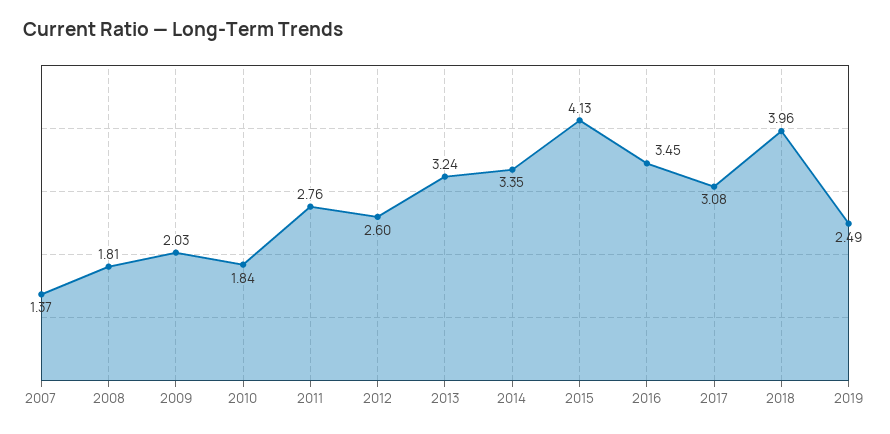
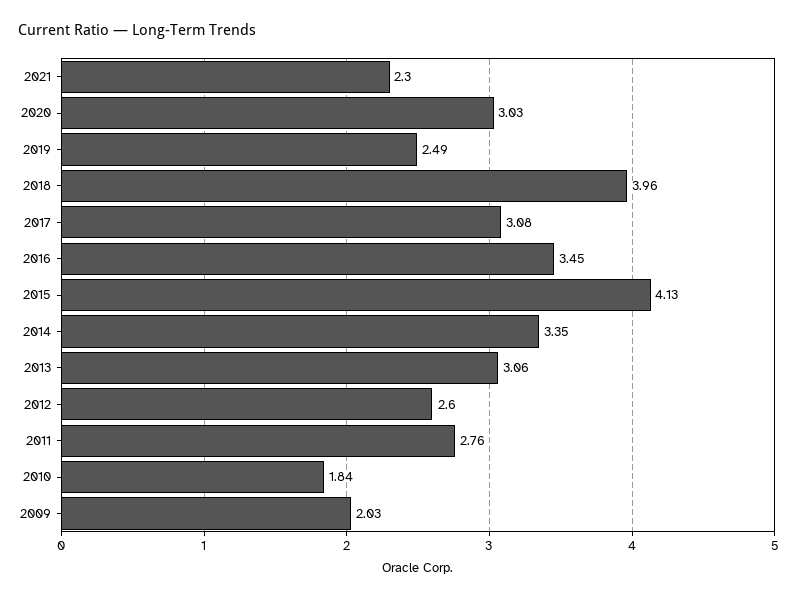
2007: 1.37 -> none
2008: 1.81 -> none
2013: 3.24 -> 3.06
2021: none -> 2.3
2020: none -> 3.03

